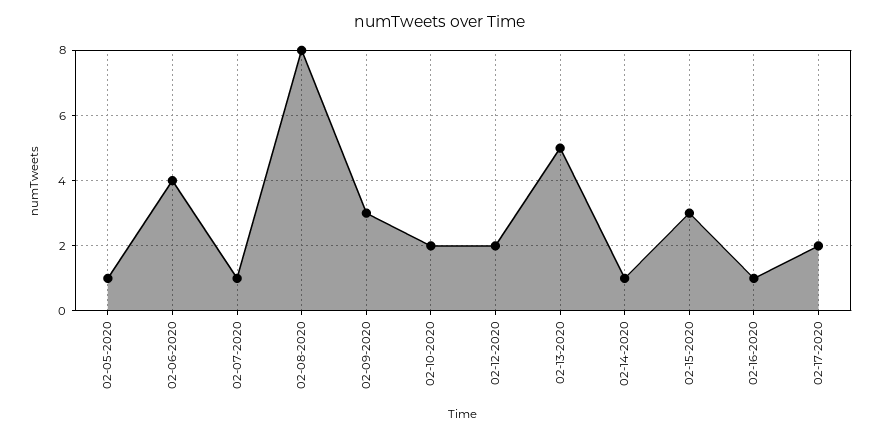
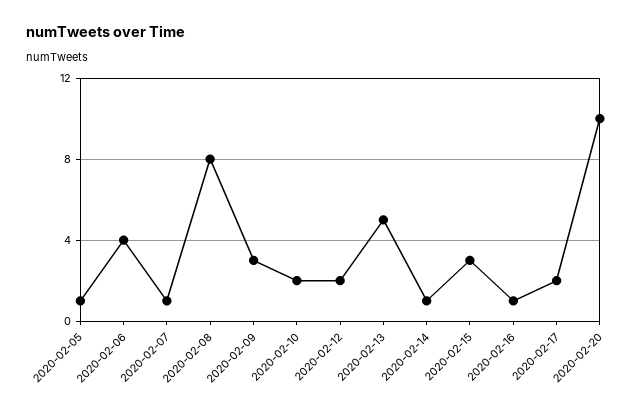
2020-02-20: none -> 10

